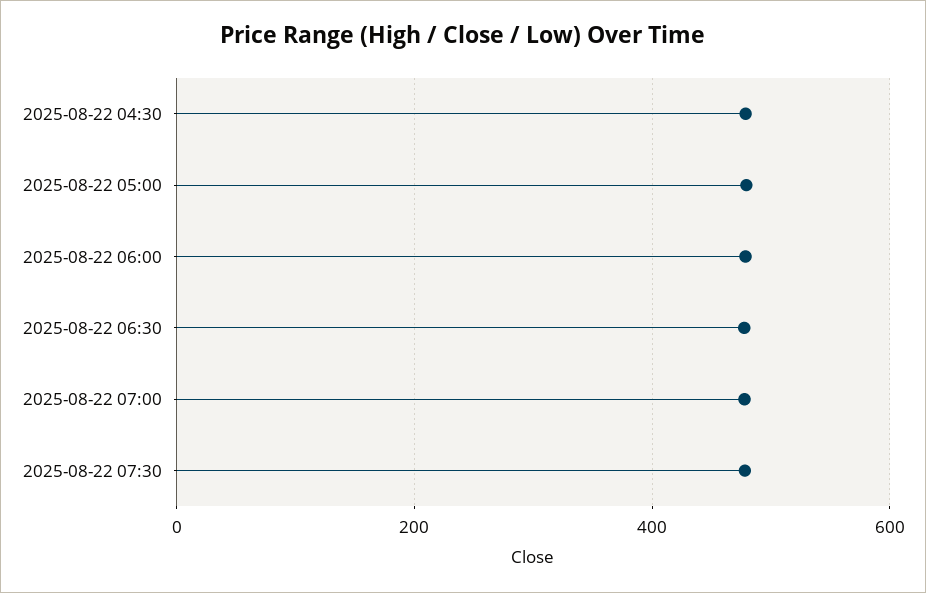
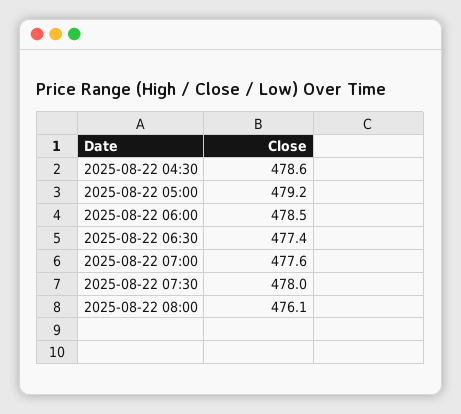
2025-08-22 08:00: none -> 476.1

